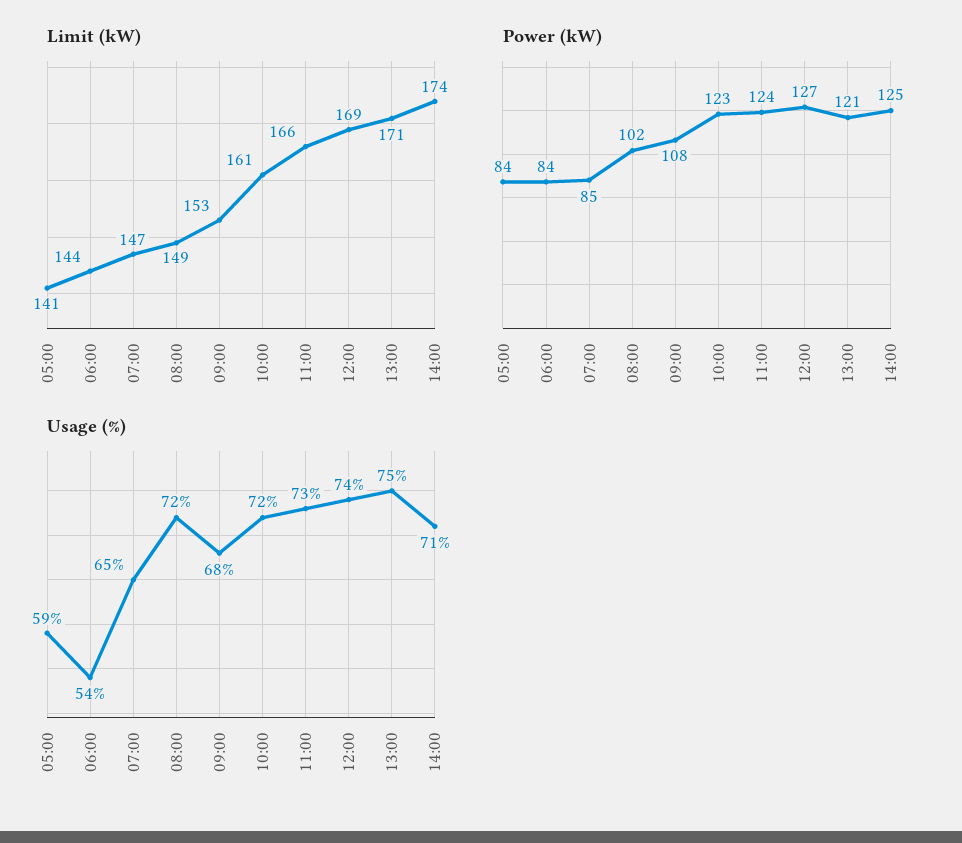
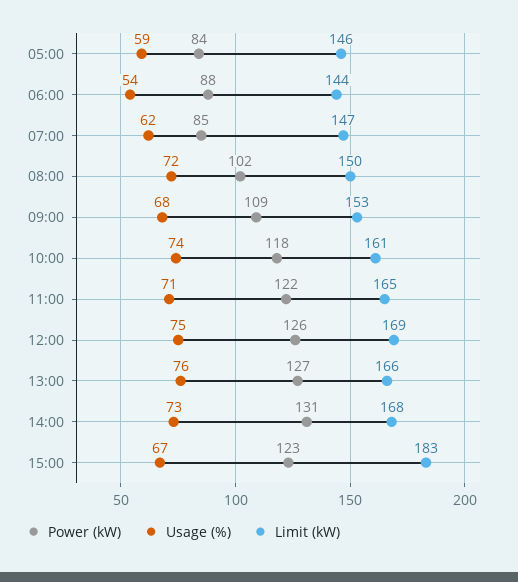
Limit (kW), 05:00: 141 -> 146
Limit (kW), 08:00: 149 -> 150
Limit (kW), 11:00: 166 -> 165
Limit (kW), 13:00: 171 -> 166
Limit (kW), 14:00: 174 -> 168
Power (kW), 06:00: 84 -> 88
Power (kW), 09:00: 108 -> 109
Power (kW), 10:00: 123 -> 118
Power (kW), 11:00: 124 -> 122
Power (kW), 12:00: 127 -> 126
Power (kW), 13:00: 121 -> 127
Power (kW), 14:00: 125 -> 131
Usage (%), 07:00: 65 -> 62
Usage (%), 10:00: 72 -> 74
Usage (%), 11:00: 73 -> 71
Usage (%), 12:00: 74 -> 75
Usage (%), 13:00: 75 -> 76
Usage (%), 14:00: 71 -> 73
Power (kW), 15:00: none -> 123
Usage (%), 15:00: none -> 67
Limit (kW), 15:00: none -> 183

